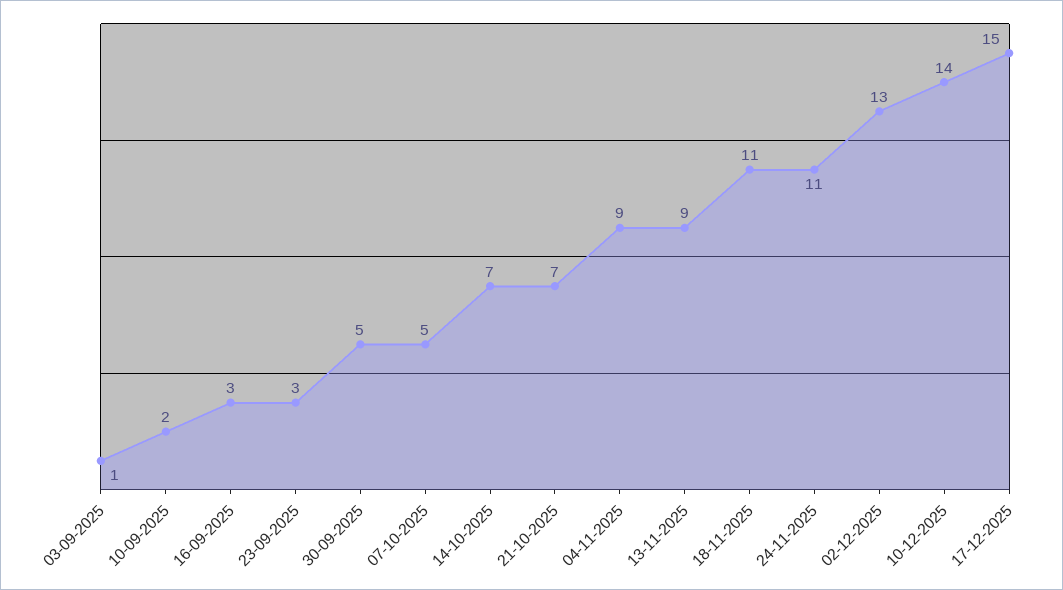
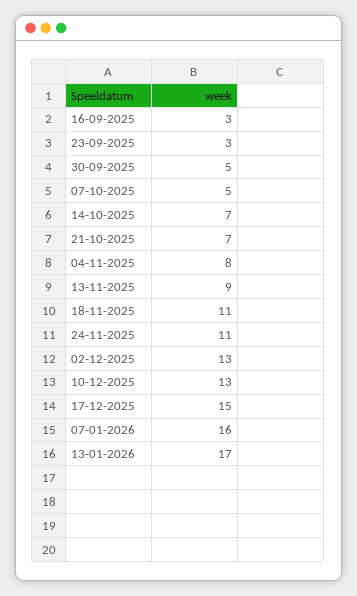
03-09-2025: 1 -> none
10-09-2025: 2 -> none
04-11-2025: 9 -> 8
10-12-2025: 14 -> 13
07-01-2026: none -> 16
13-01-2026: none -> 17

